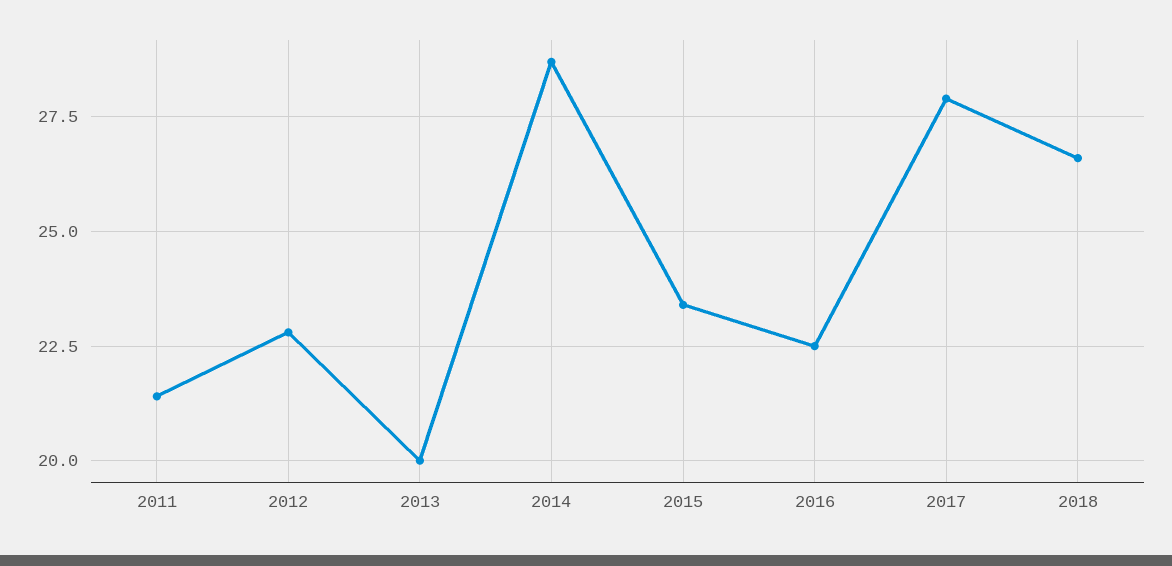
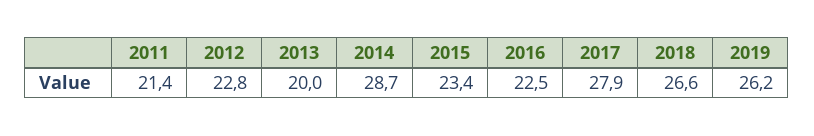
2019: none -> 26.2

